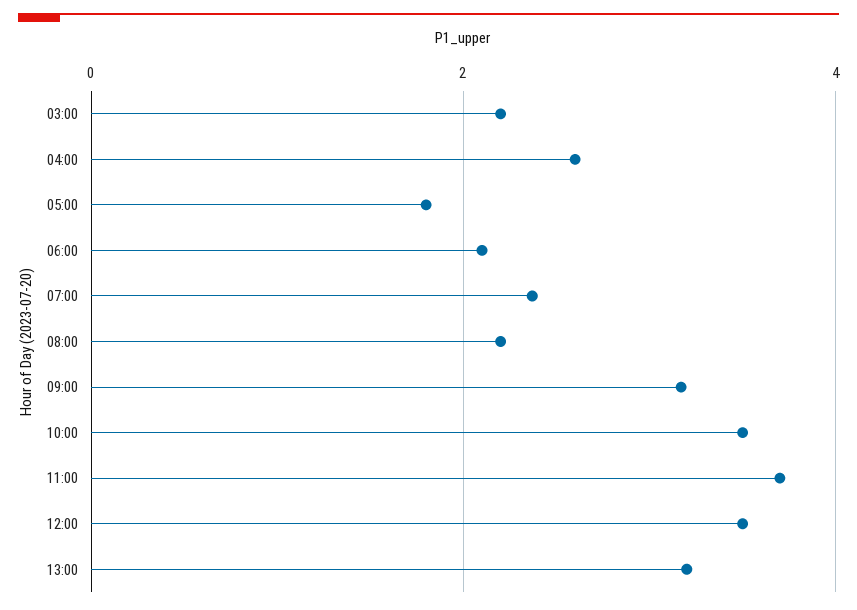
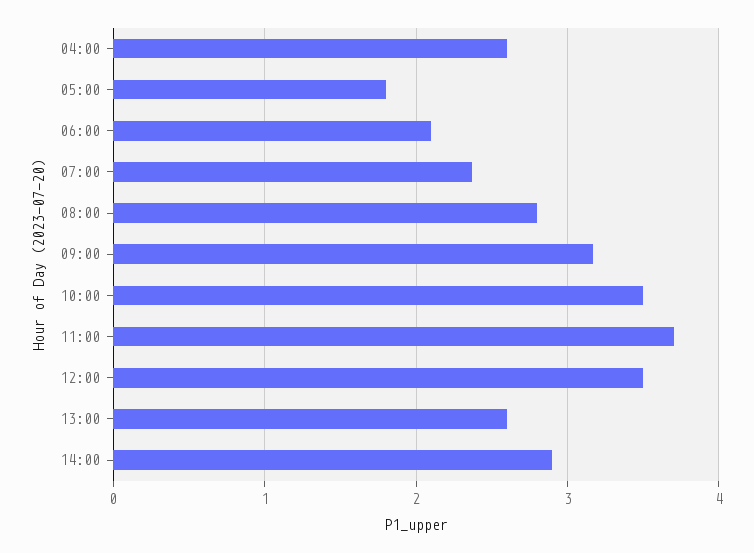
03:00: 2.2 -> none
08:00: 2.2 -> 2.8
13:00: 3.2 -> 2.6
14:00: none -> 2.9

